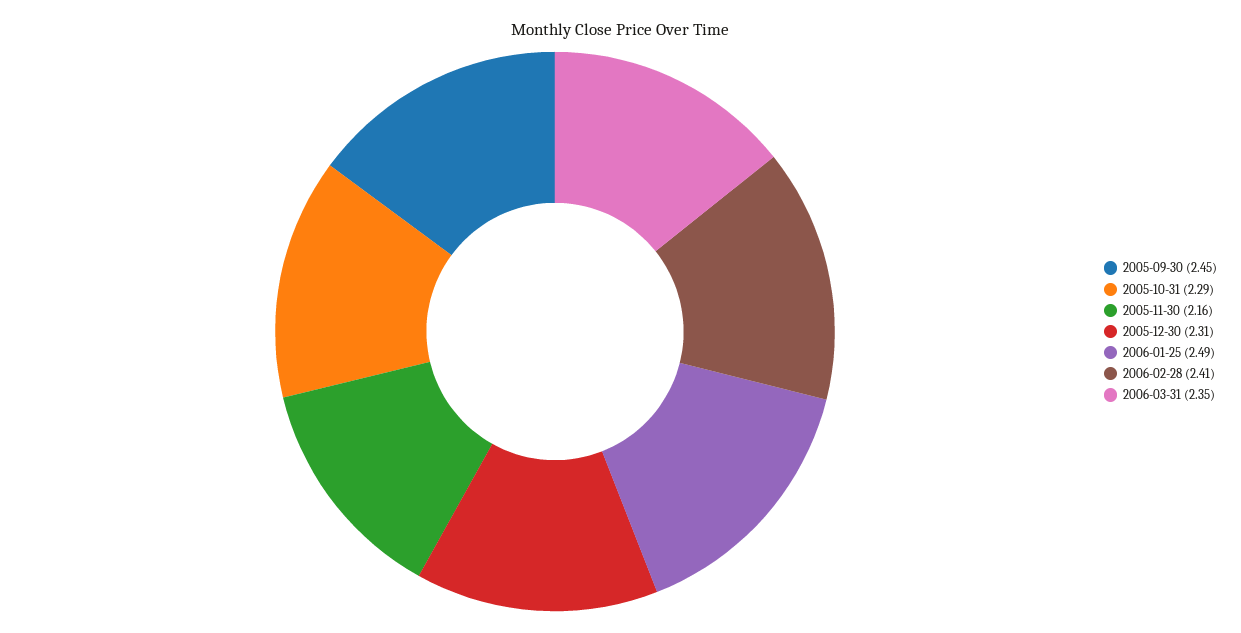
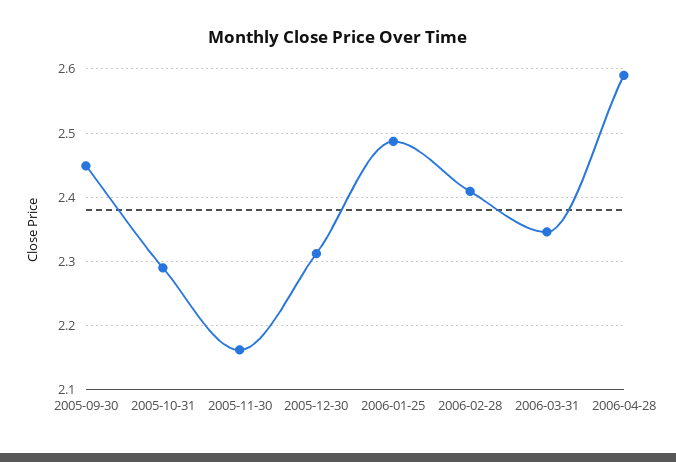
2006-04-28: none -> 2.59

